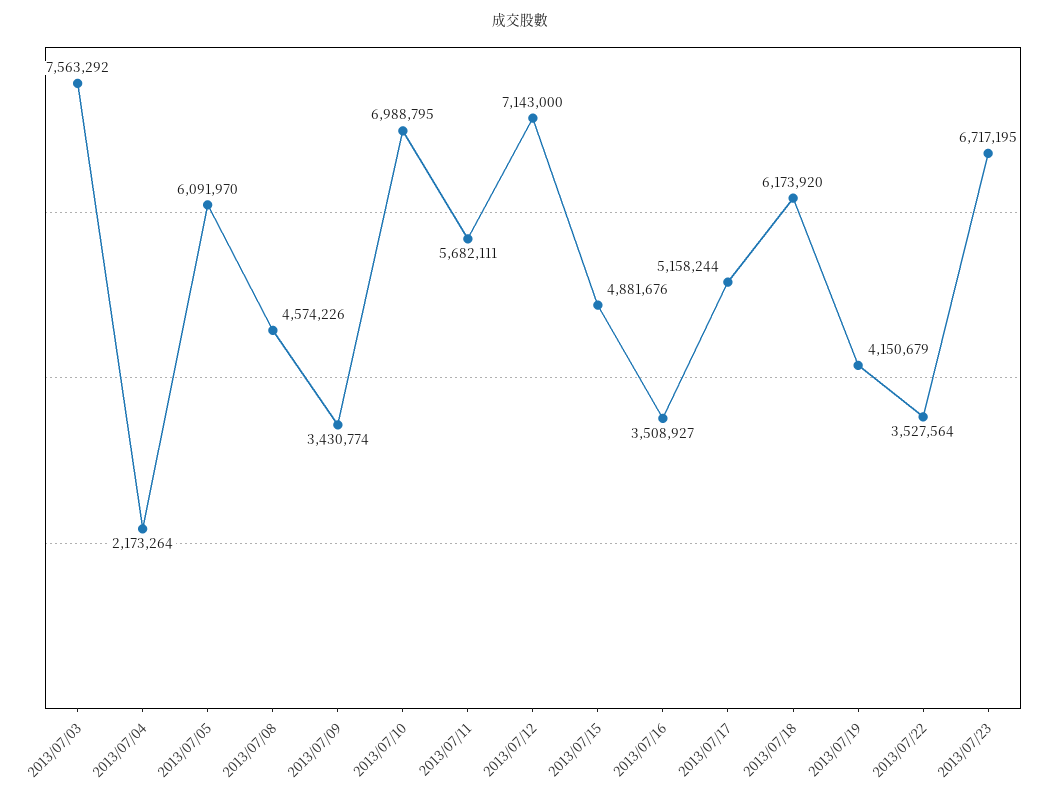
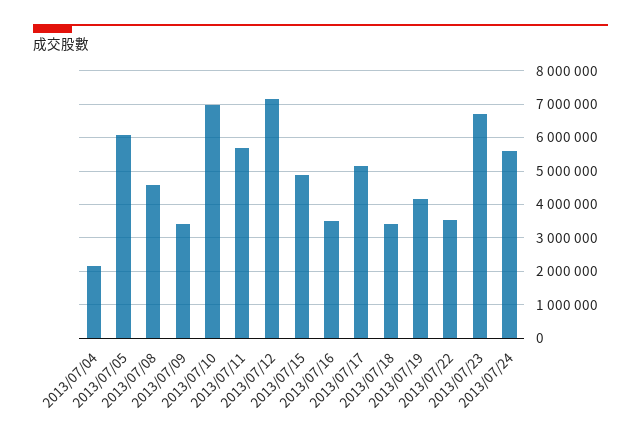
2013/07/03: 7563292 -> none
2013/07/18: 6173920 -> 3400000
2013/07/24: none -> 5600000

